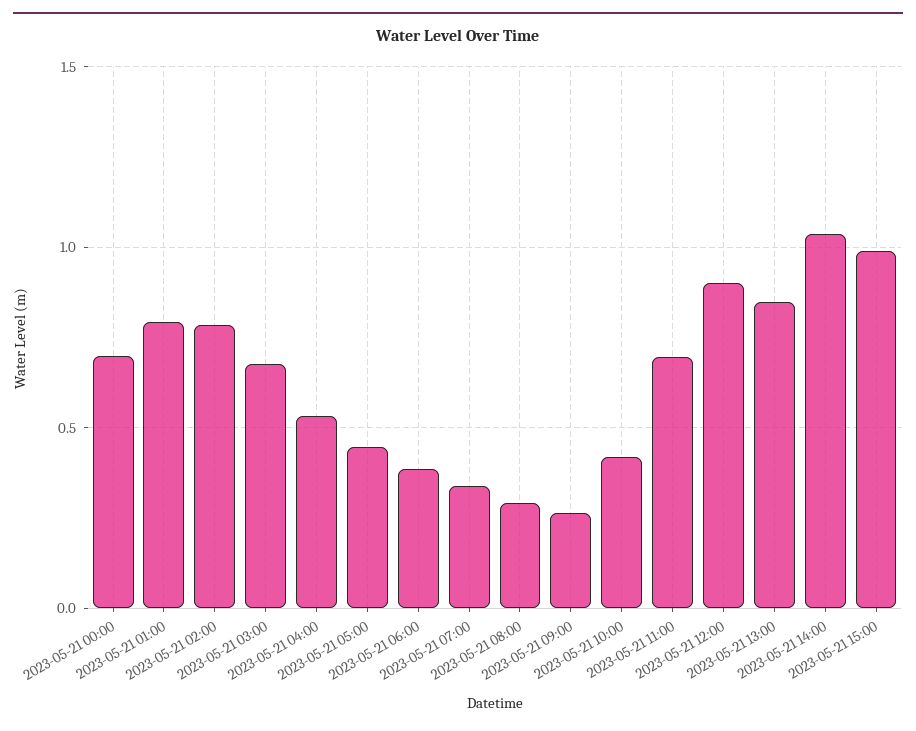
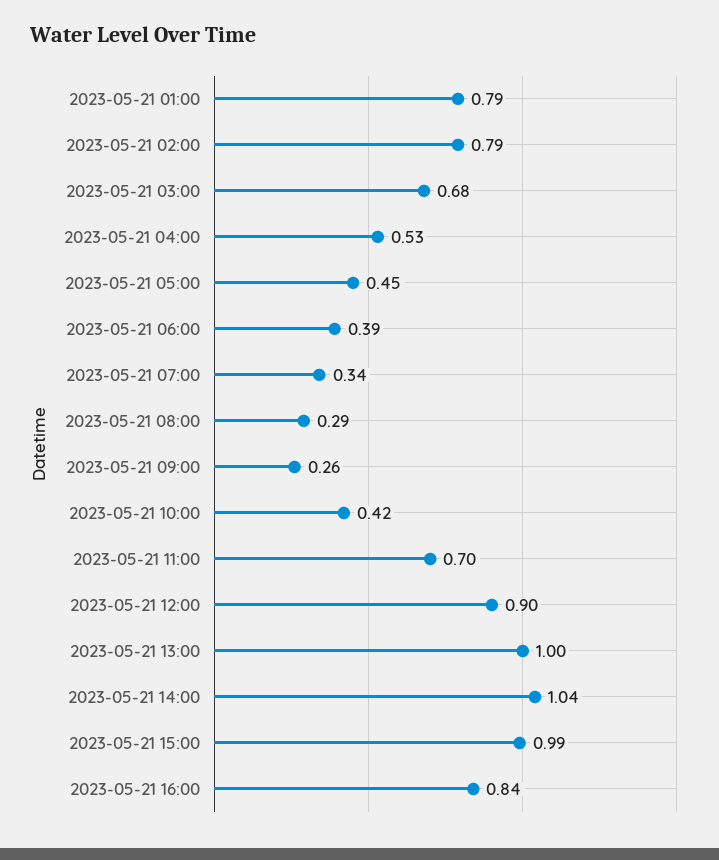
2023-05-21 00:00: 0.7 -> none
2023-05-21 13:00: 0.85 -> 1
2023-05-21 16:00: none -> 0.84

